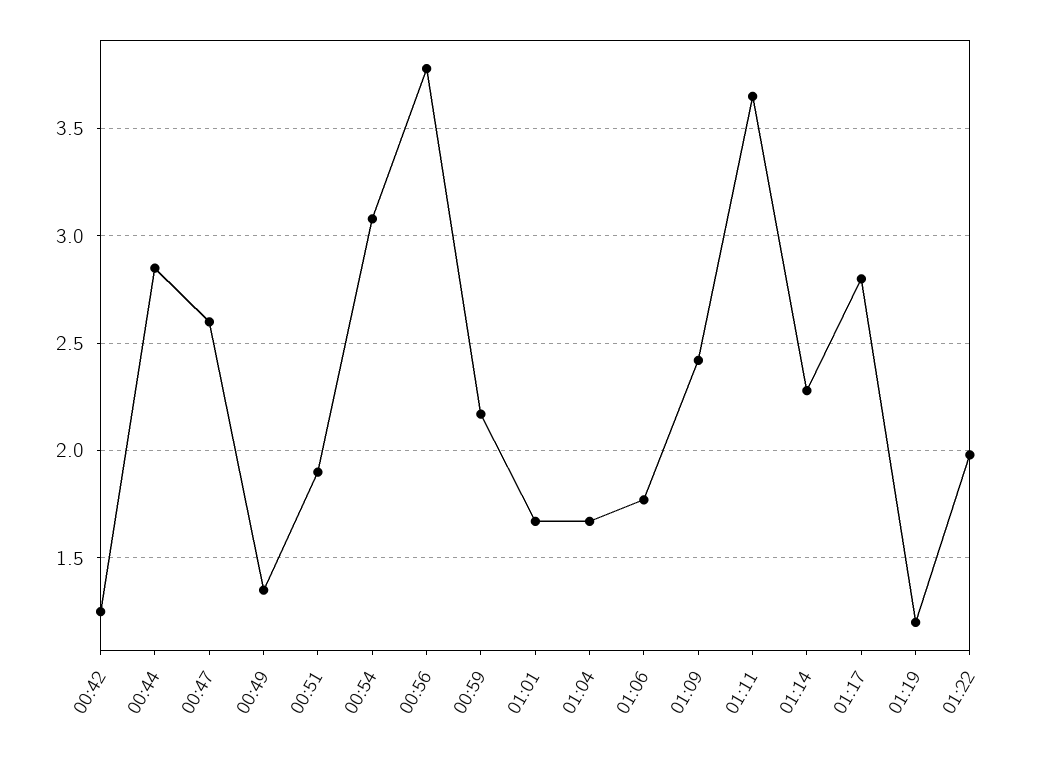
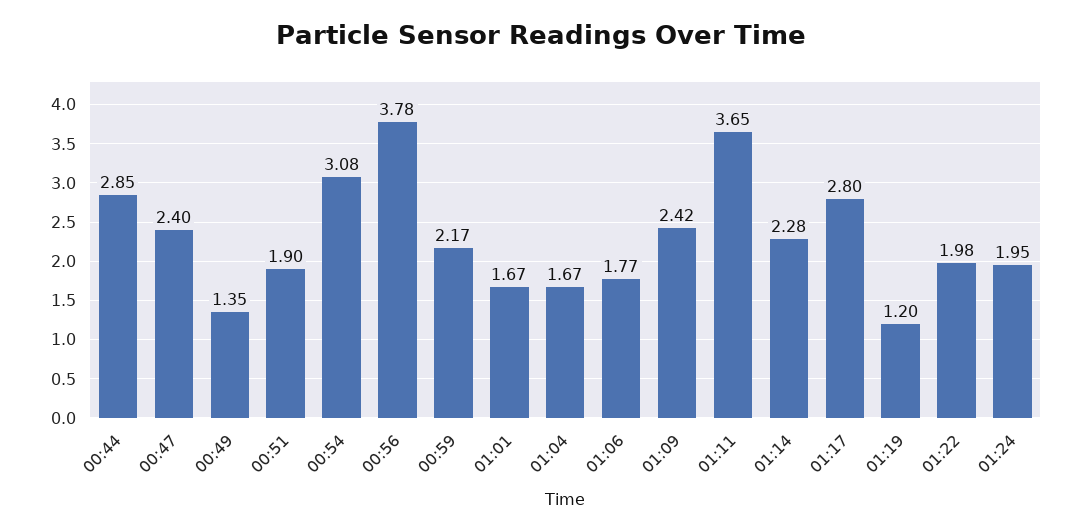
00:42: 1.25 -> none
00:47: 2.6 -> 2.4
01:24: none -> 1.95

